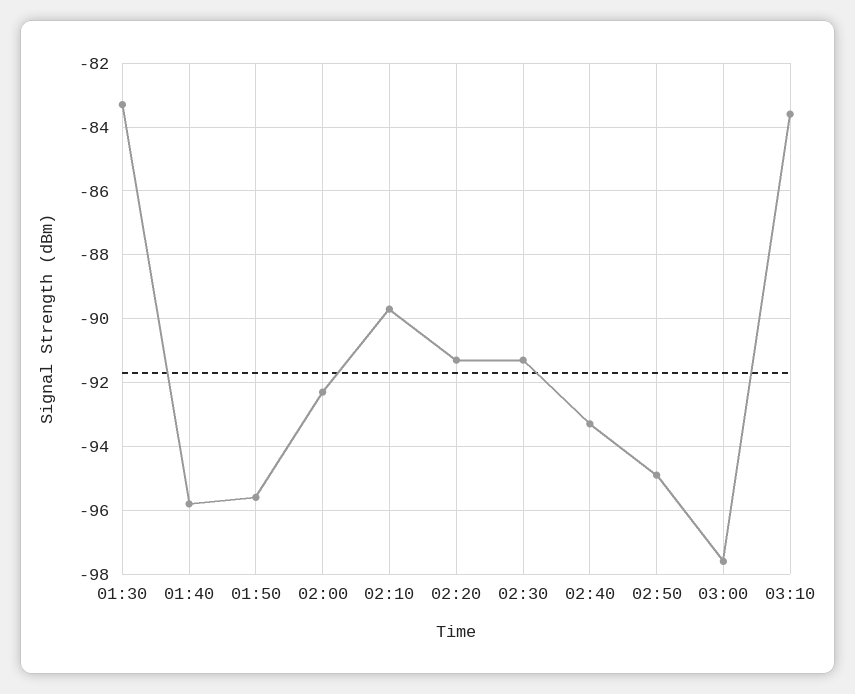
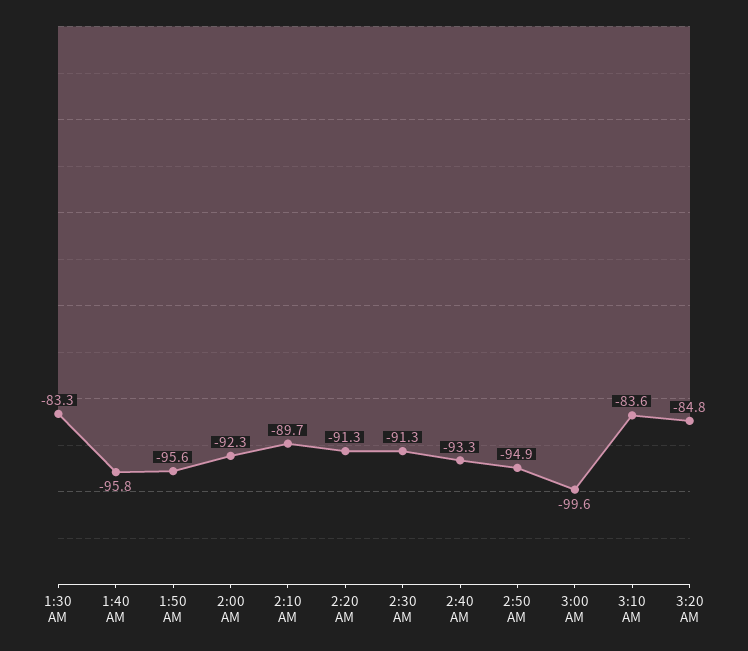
03:00: -97.5 -> -99.6
3:20 AM: none -> -84.8

